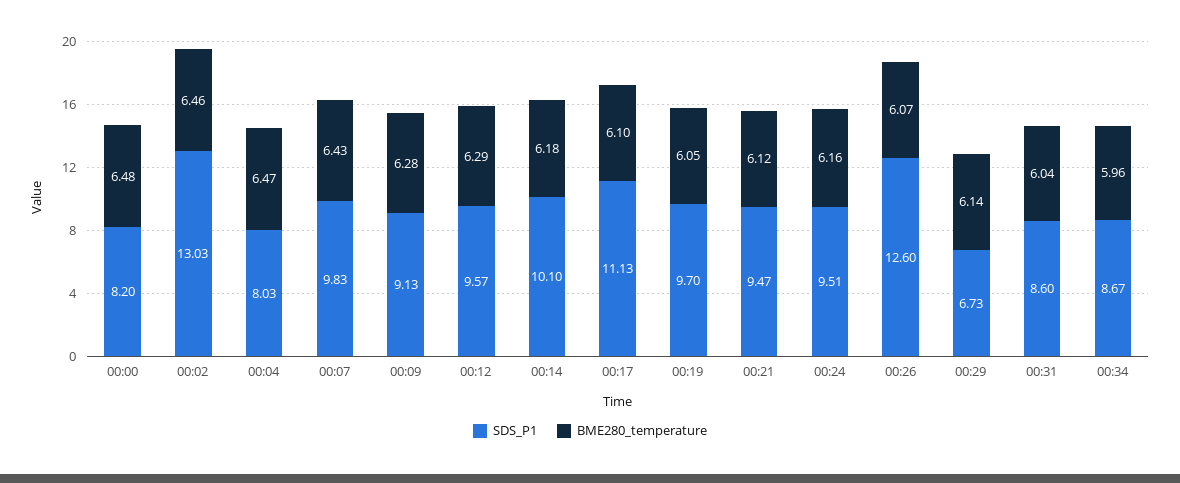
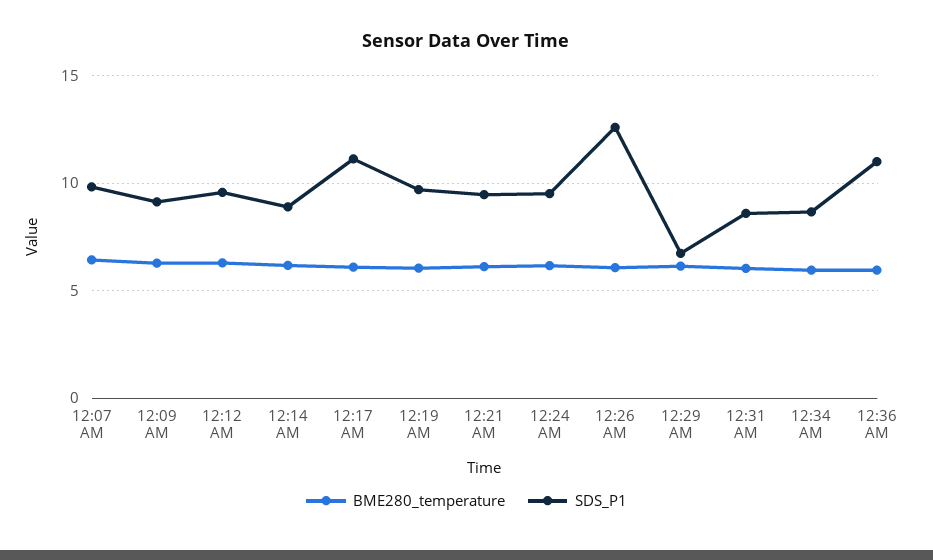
SDS_P1, 00:00: 8.2 -> none
BME280_temperature, 00:00: 6.48 -> none
SDS_P1, 00:02: 13.03 -> none
BME280_temperature, 00:02: 6.46 -> none
SDS_P1, 00:04: 8.03 -> none
BME280_temperature, 00:04: 6.47 -> none
SDS_P1, 00:14: 10.1 -> 9
BME280_temperature, 12:36 AM: none -> 6
SDS_P1, 12:36 AM: none -> 11

